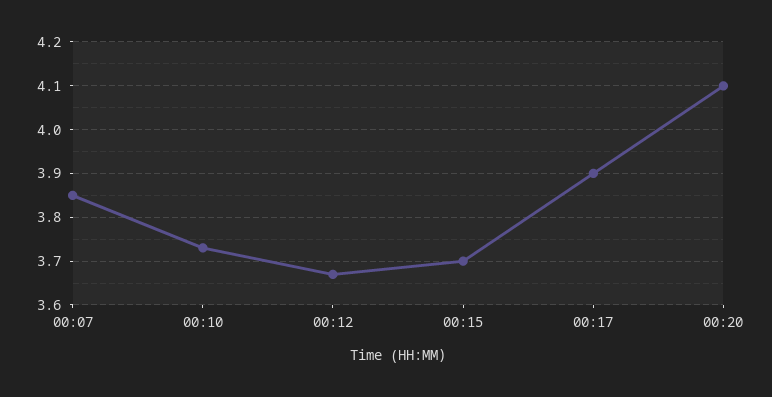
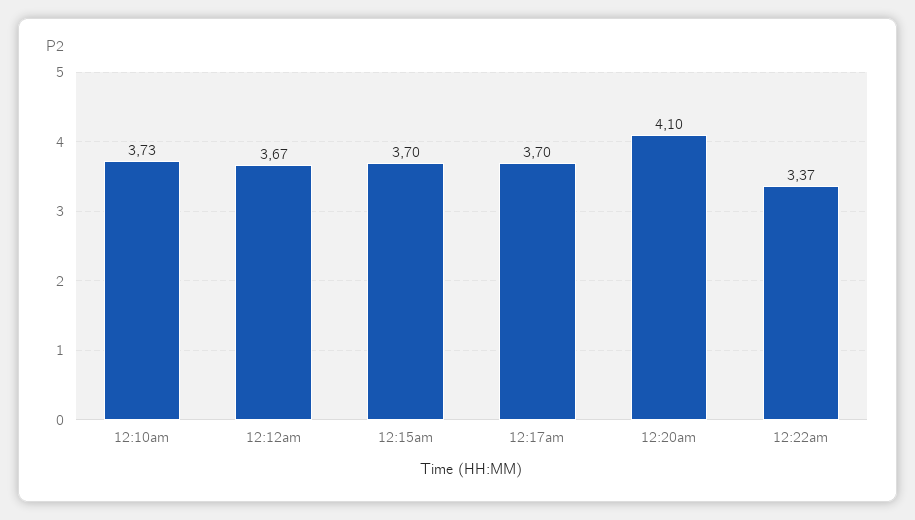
00:07: 3.85 -> none
00:17: 3.9 -> 3.7
12:22am: none -> 3.37

